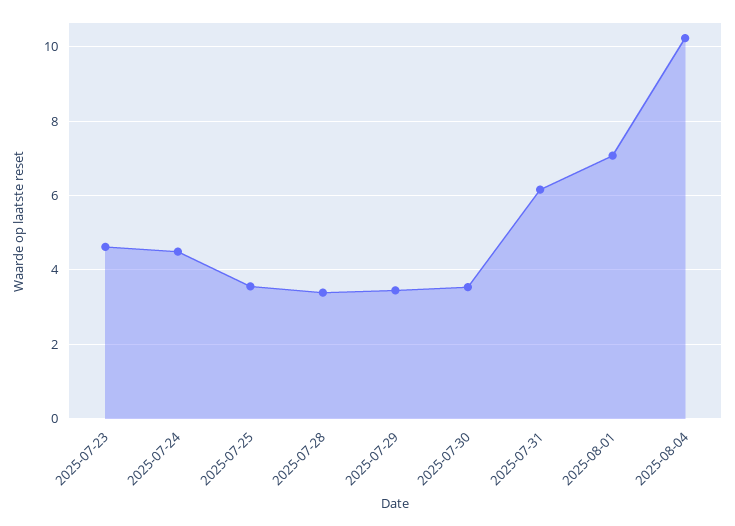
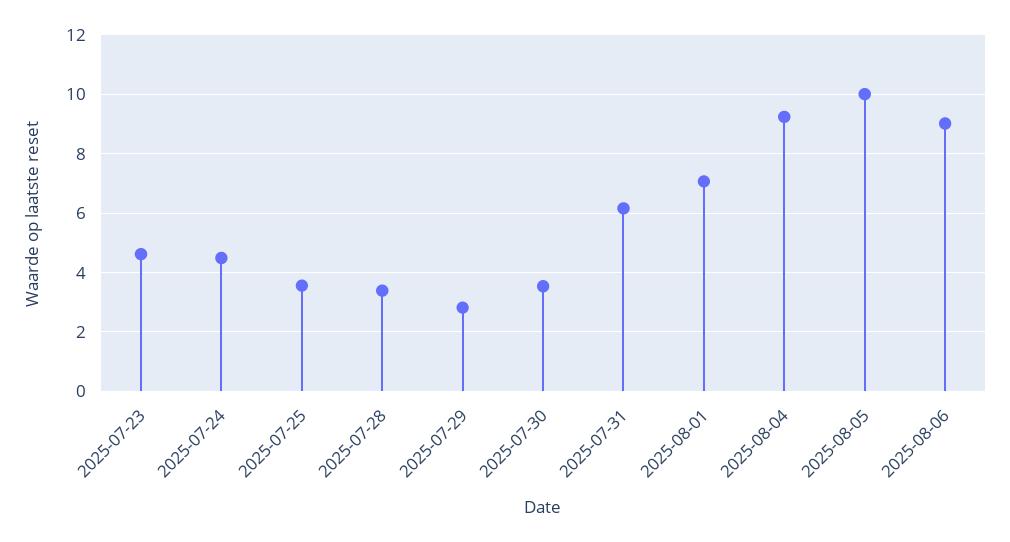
2025-07-29: 3.4 -> 2.75
2025-08-04: 10.2 -> 9.25
2025-08-05: none -> 10
2025-08-06: none -> 9

